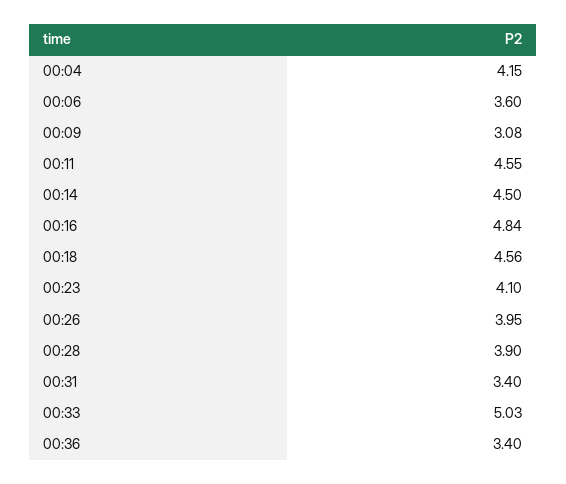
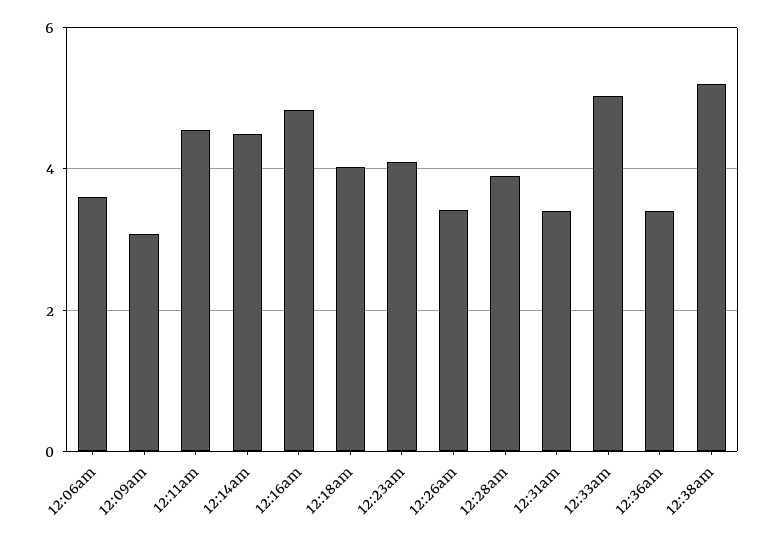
00:04: 4.15 -> none
00:18: 4.56 -> 4
00:26: 3.95 -> 3.4
12:38am: none -> 5.2

